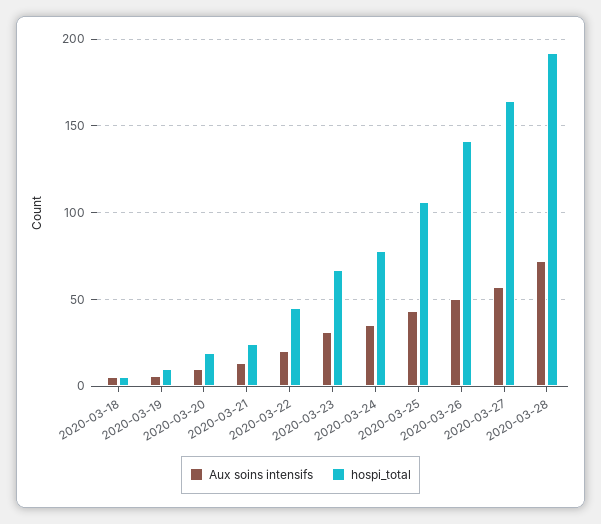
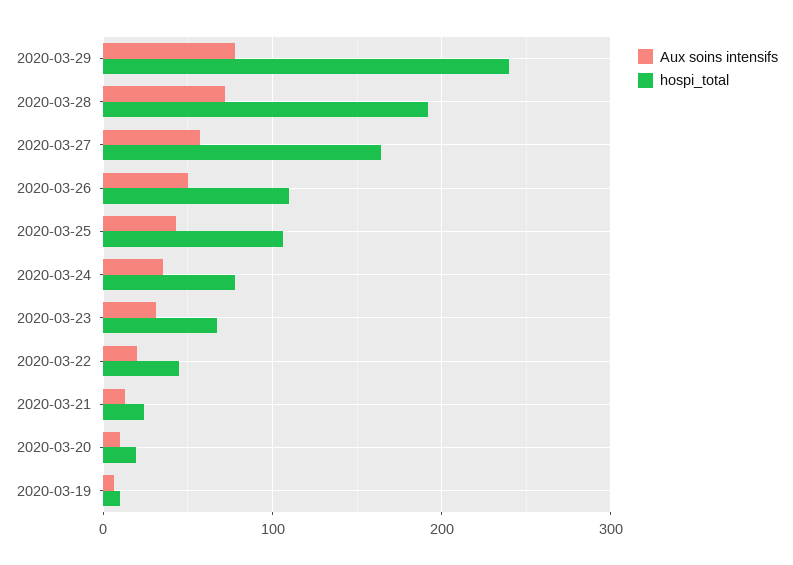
Aux soins intensifs, 2020-03-18: 5 -> none
hospi_total, 2020-03-18: 5 -> none
hospi_total, 2020-03-26: 140 -> 110
Aux soins intensifs, 2020-03-29: none -> 80
hospi_total, 2020-03-29: none -> 240

